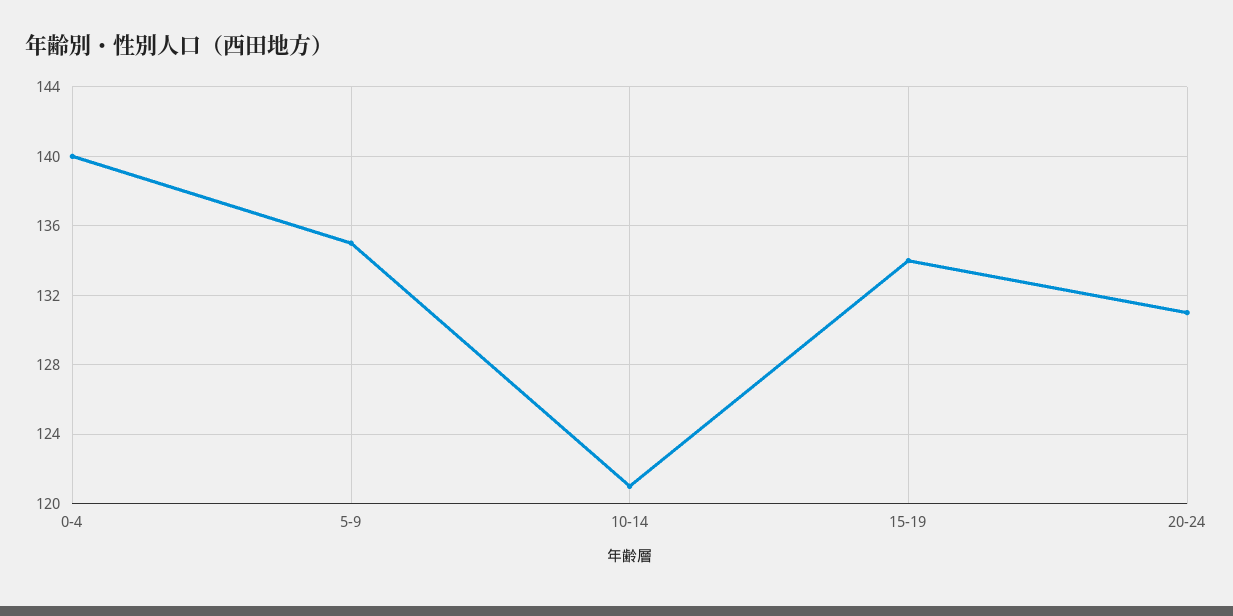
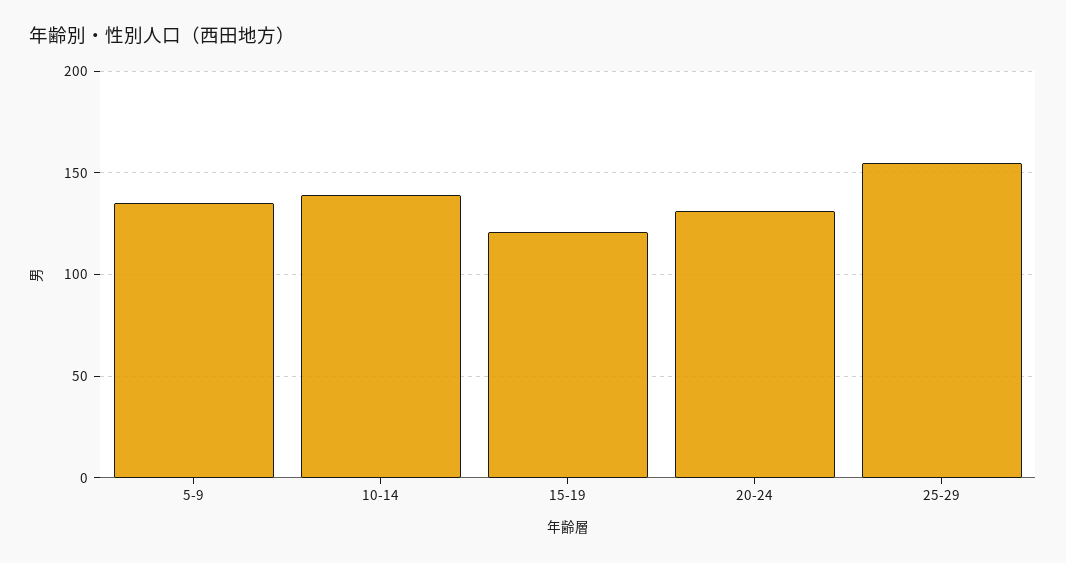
0-4: 140 -> none
10-14: 121 -> 140
15-19: 134 -> 120
25-29: none -> 155

